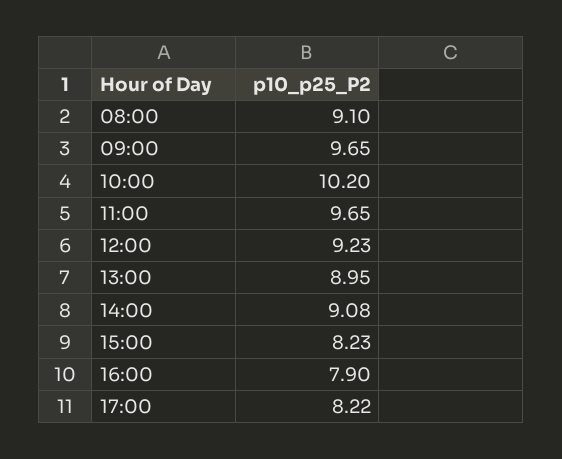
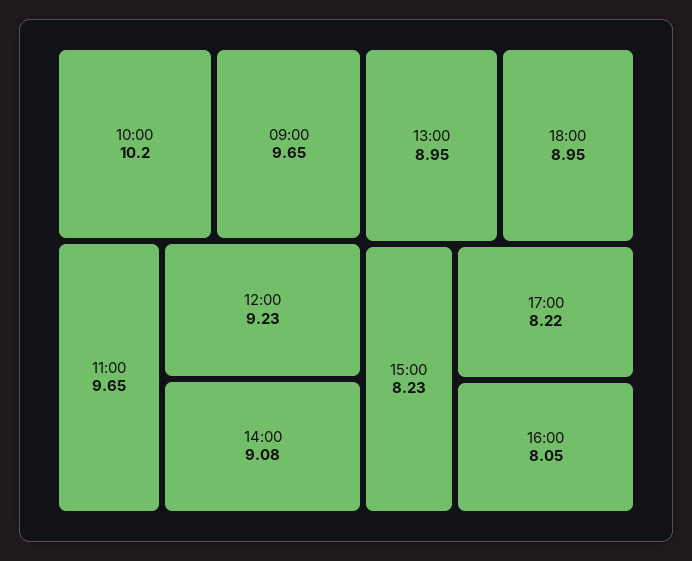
08:00: 9.1 -> none
16:00: 7.9 -> 8.05
18:00: none -> 8.95

